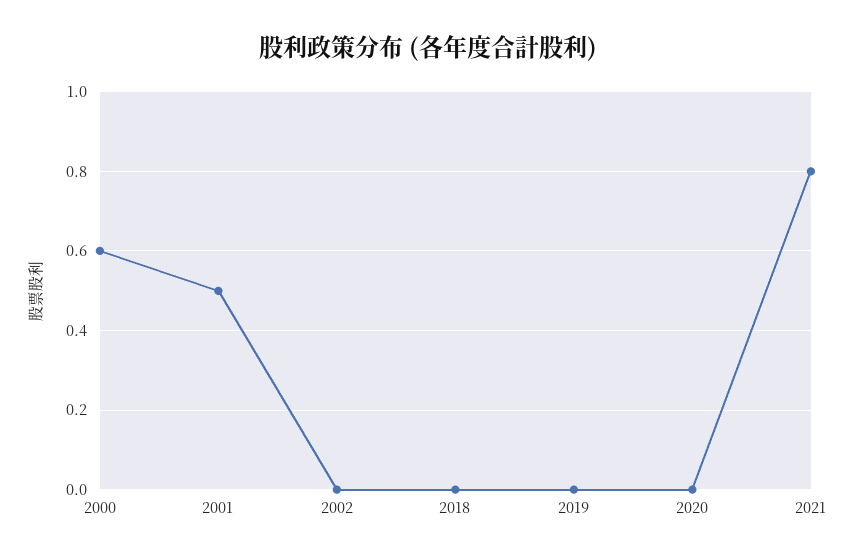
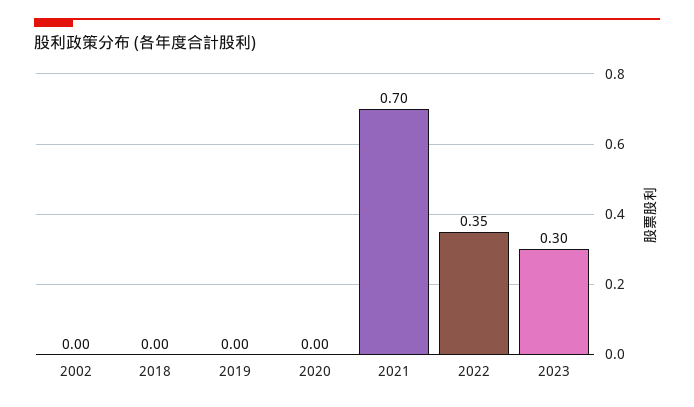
2000: 0.6 -> none
2001: 0.5 -> none
2021: 0.8 -> 0.7
2022: none -> 0.35
2023: none -> 0.3

